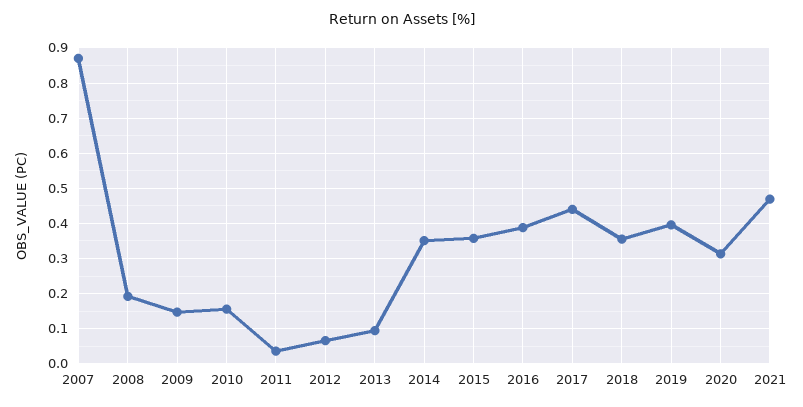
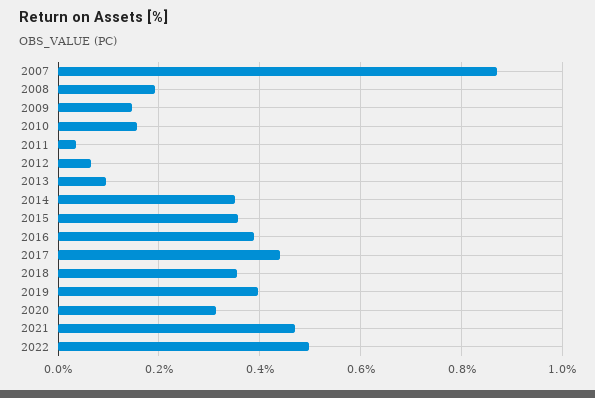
2022: none -> 0.5

